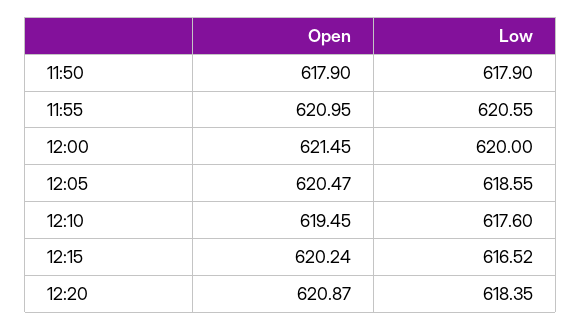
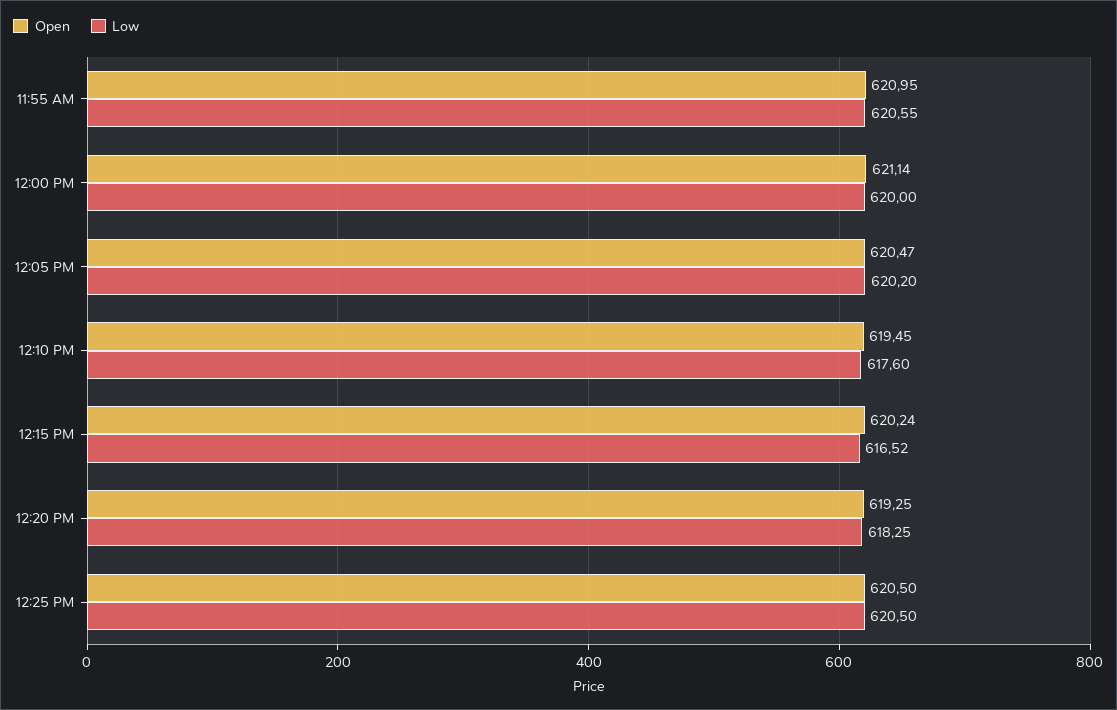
Open, 11:50: 617.9 -> none
Low, 11:50: 617.9 -> none
Open, 12:00: 621.45 -> 621.14
Low, 12:05: 618.55 -> 620.2
Open, 12:20: 620.87 -> 619.25
Low, 12:20: 618.35 -> 618.25
Open, 12:25 PM: none -> 620.5
Low, 12:25 PM: none -> 620.5

